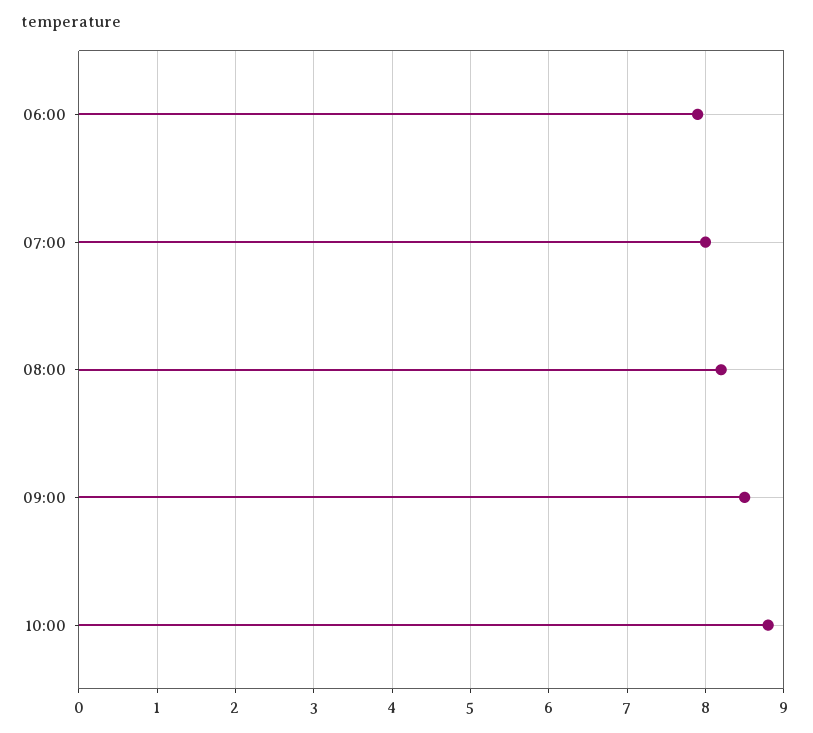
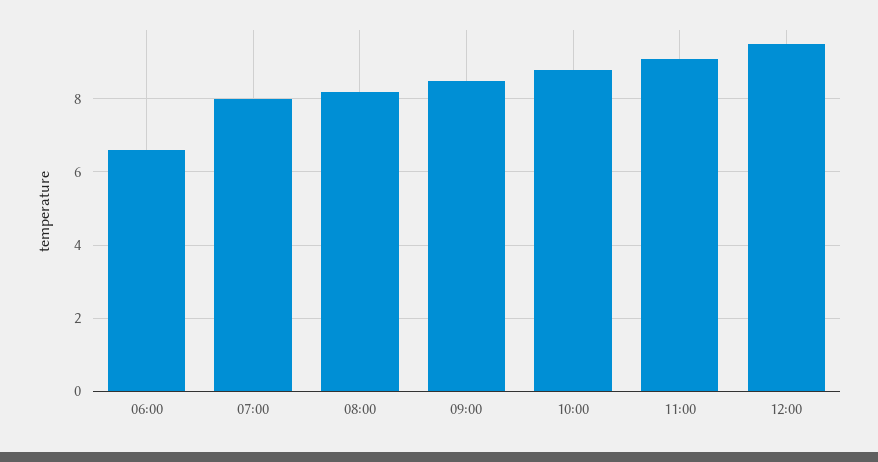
06:00: 7.9 -> 6.5
11:00: none -> 9
12:00: none -> 9.5

